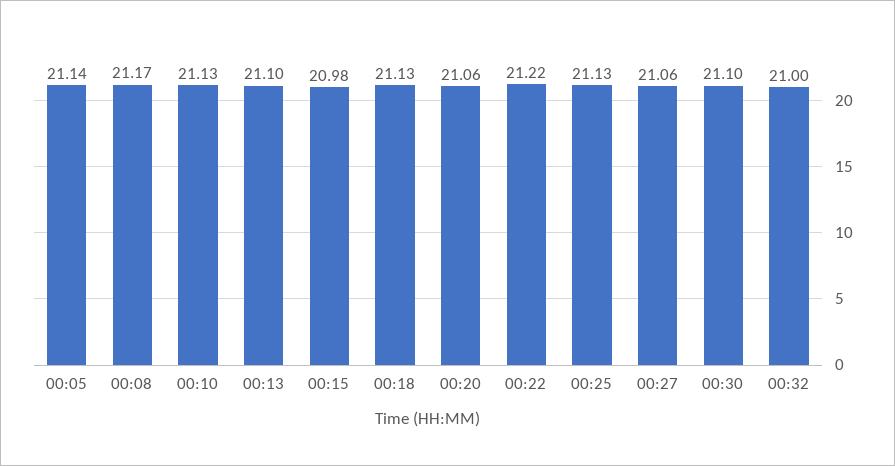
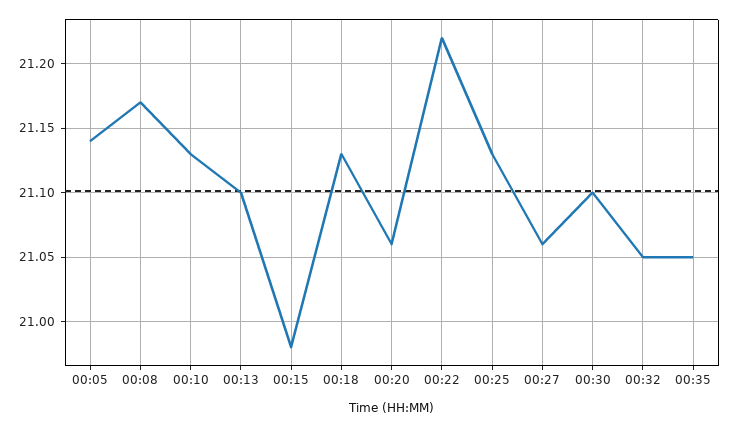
00:32: 21 -> 21.05
00:35: none -> 21.05

